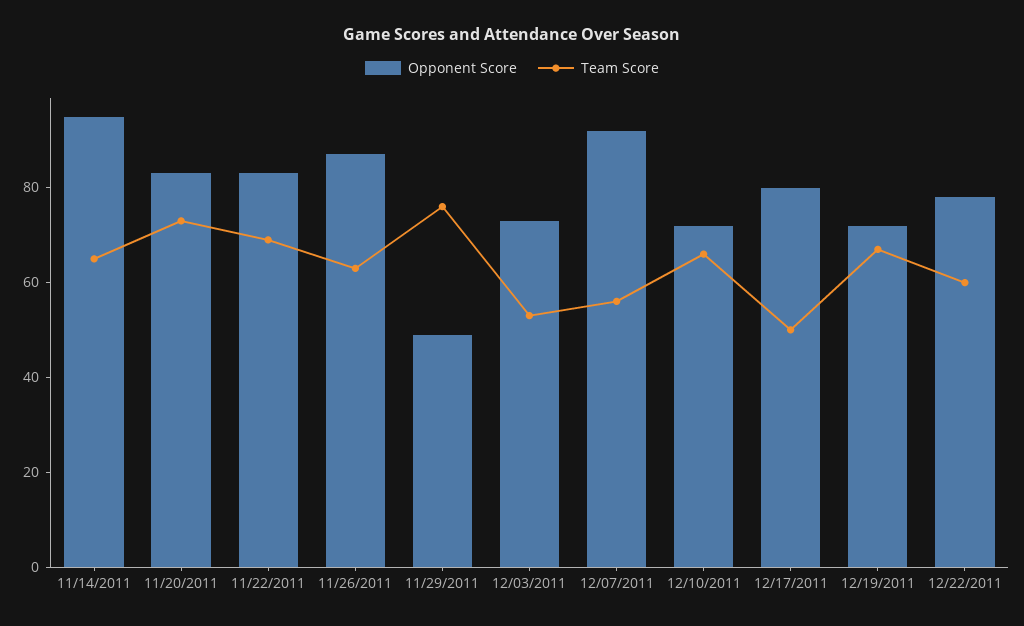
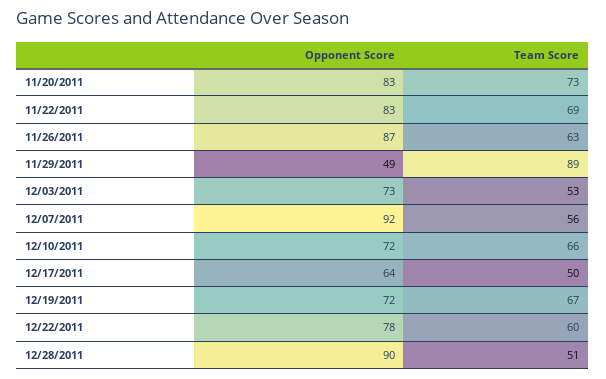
Opponent Score, 11/14/2011: 95 -> none
Team Score, 11/14/2011: 65 -> none
Team Score, 11/29/2011: 75 -> 89
Opponent Score, 12/17/2011: 80 -> 64
Opponent Score, 12/28/2011: none -> 90
Team Score, 12/28/2011: none -> 51

